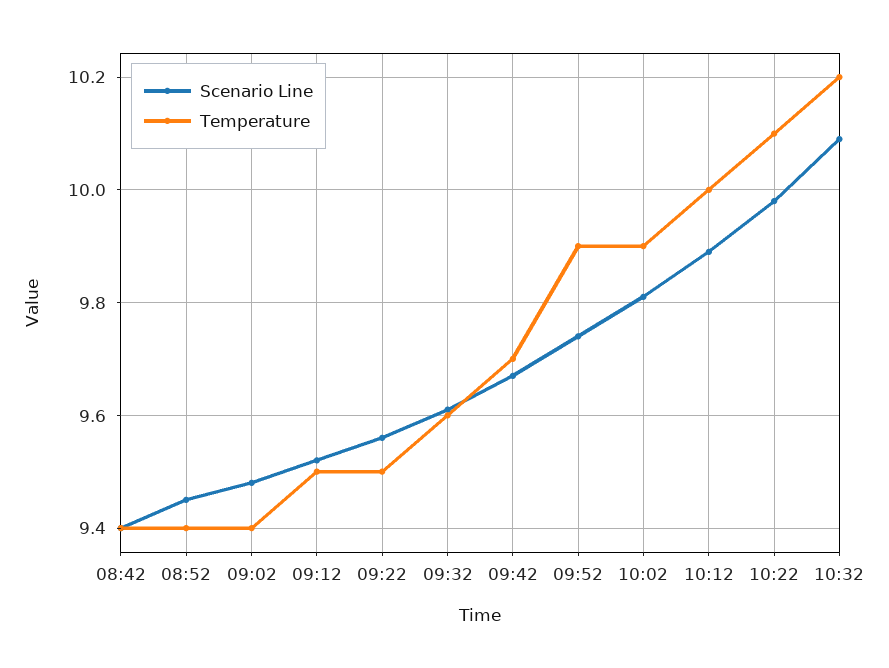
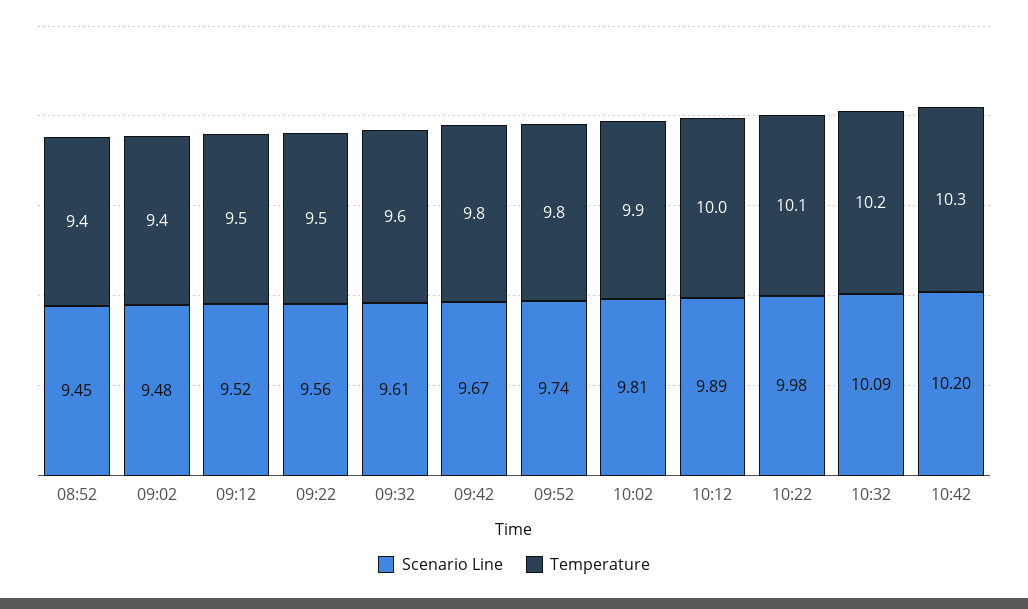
Scenario Line, 08:42: 9.4 -> none
Temperature, 08:42: 9.4 -> none
Temperature, 09:42: 9.7 -> 9.8
Temperature, 09:52: 9.9 -> 9.8
Scenario Line, 10:42: none -> 10.2
Temperature, 10:42: none -> 10.3

